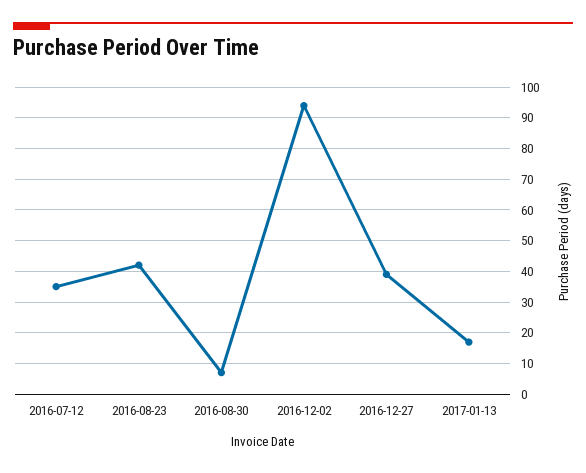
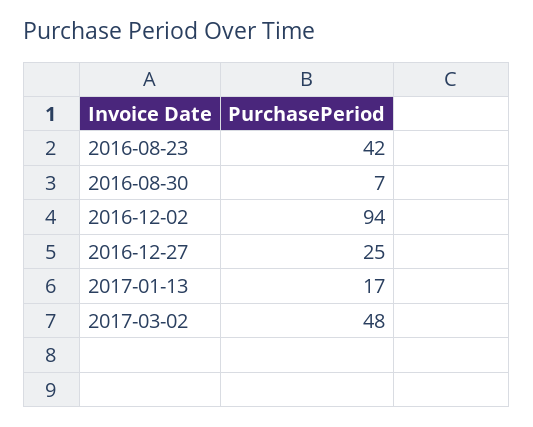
2016-07-12: 35 -> none
2016-12-27: 40 -> 25
2017-03-02: none -> 48

